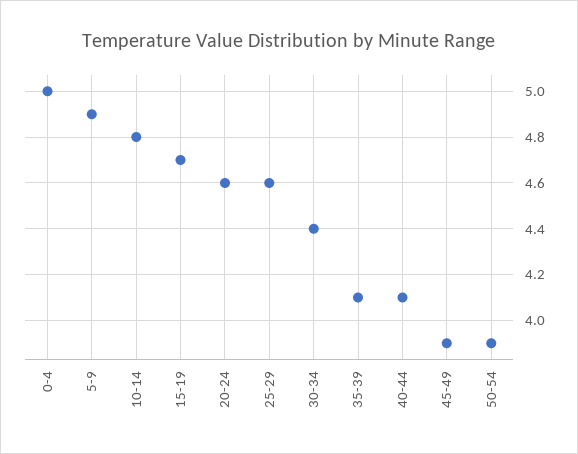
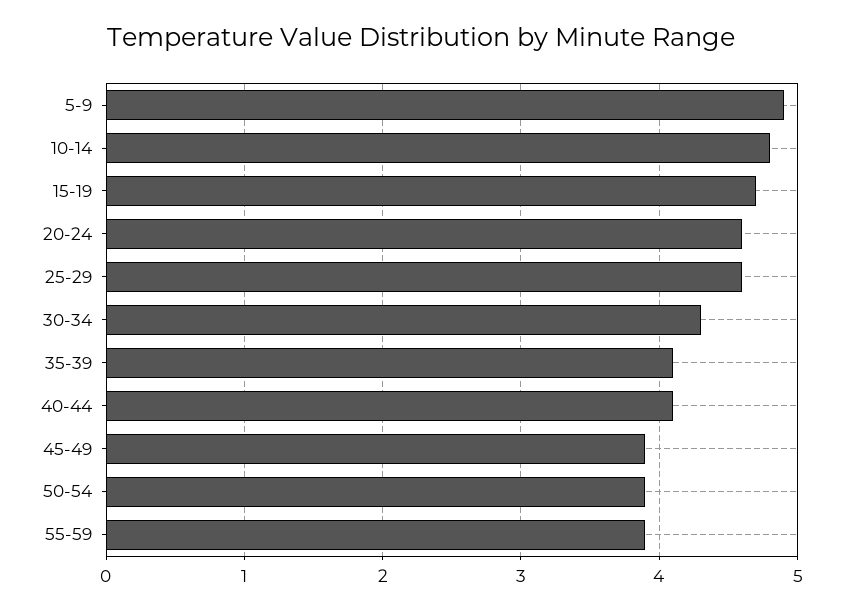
0-4: 5 -> none
30-34: 4.4 -> 4.3
55-59: none -> 3.9

